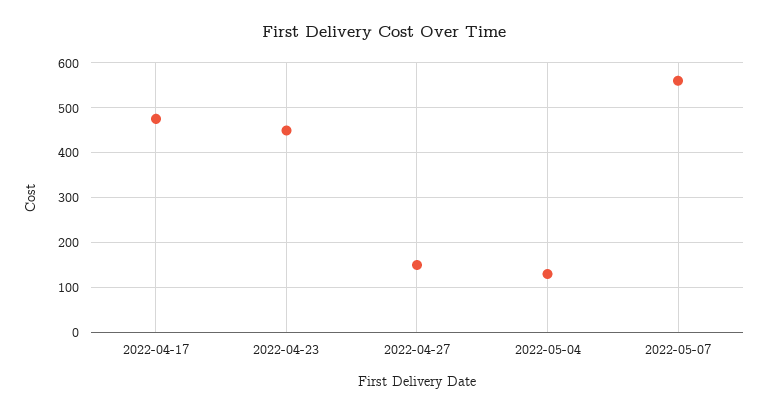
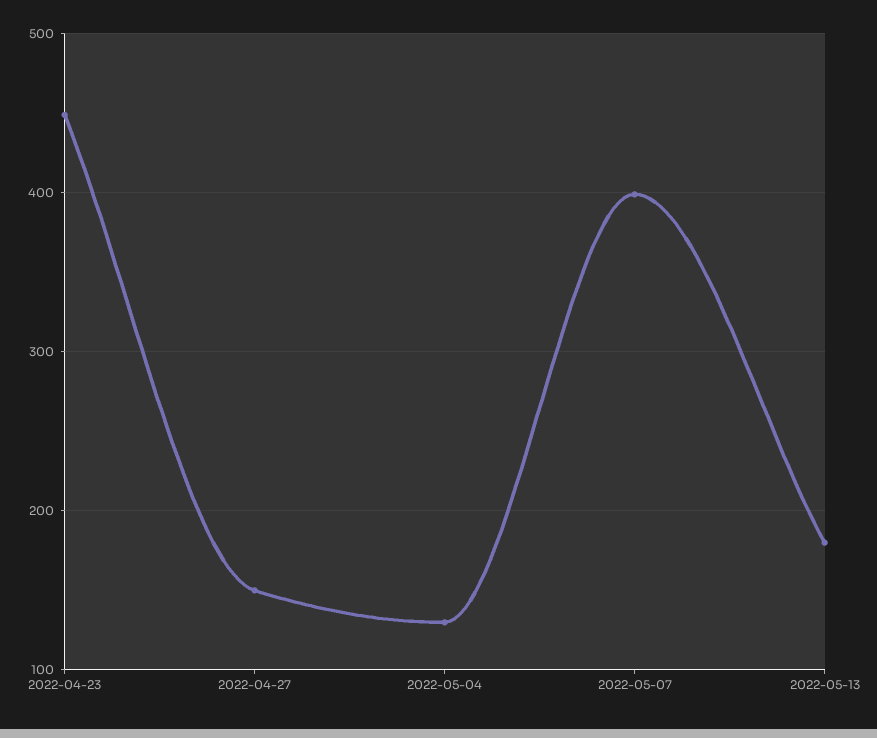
2022-04-17: 480 -> none
2022-05-07: 560 -> 400
2022-05-13: none -> 180

